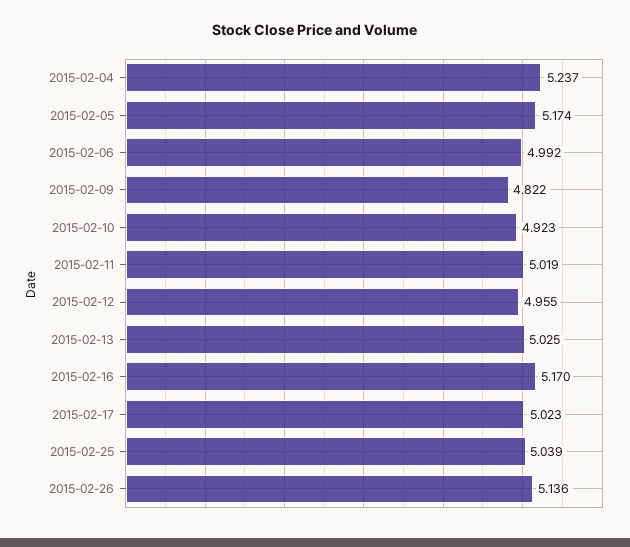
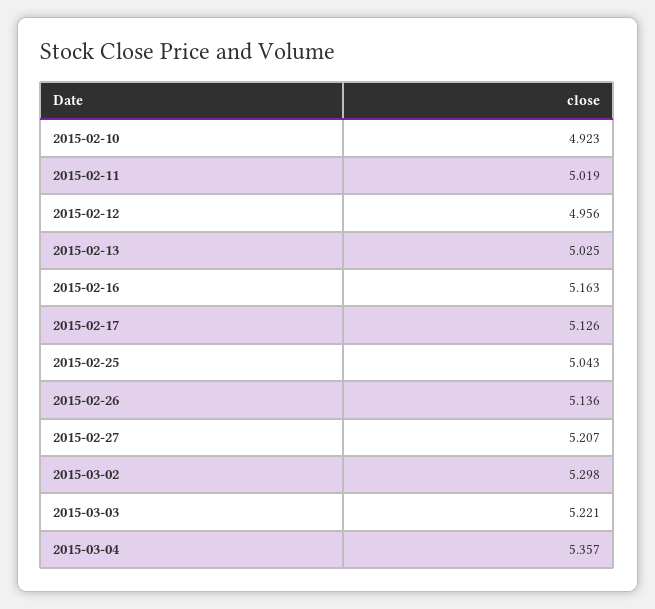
2015-02-04: 5.237 -> none
2015-02-05: 5.174 -> none
2015-02-06: 4.992 -> none
2015-02-09: 4.822 -> none
2015-02-12: 4.955 -> 4.956
2015-02-16: 5.17 -> 5.163
2015-02-17: 5.023 -> 5.126
2015-02-25: 5.039 -> 5.043
2015-02-27: none -> 5.207
2015-03-02: none -> 5.298
2015-03-03: none -> 5.221
2015-03-04: none -> 5.357

